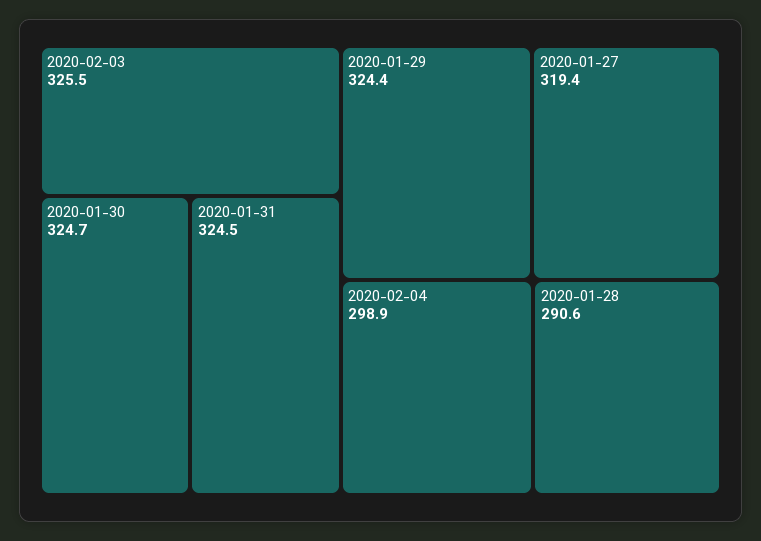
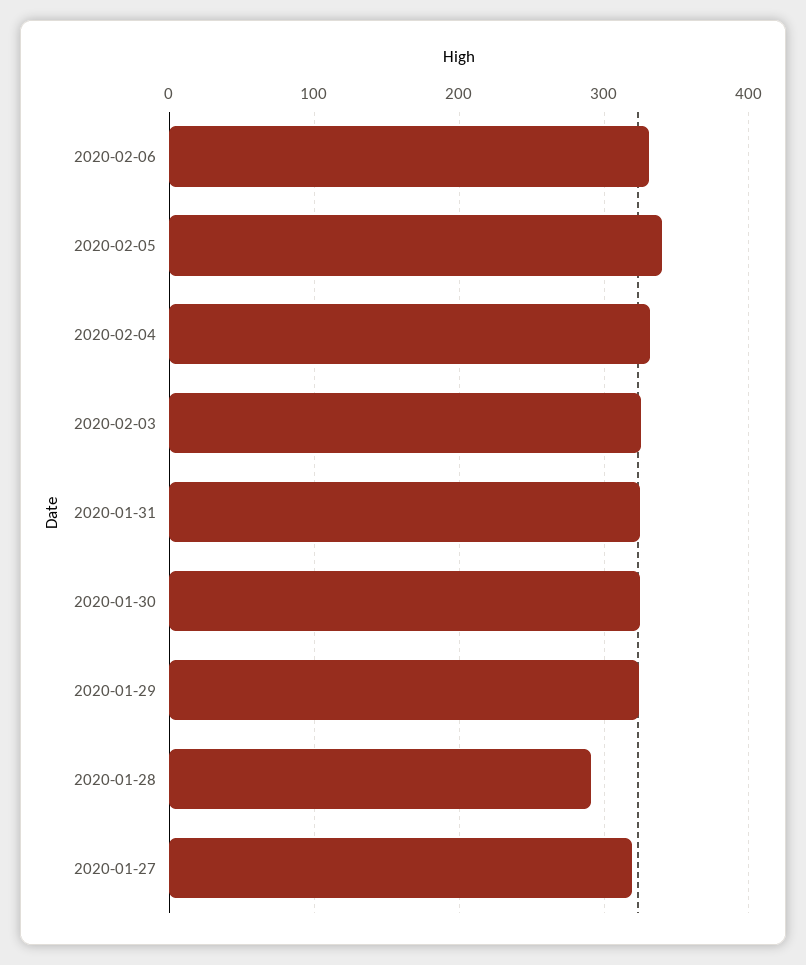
2020-02-04: 298.9 -> 330
2020-02-06: none -> 330
2020-02-05: none -> 340

